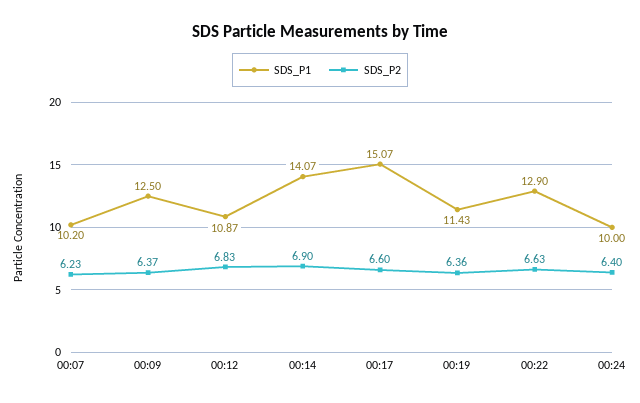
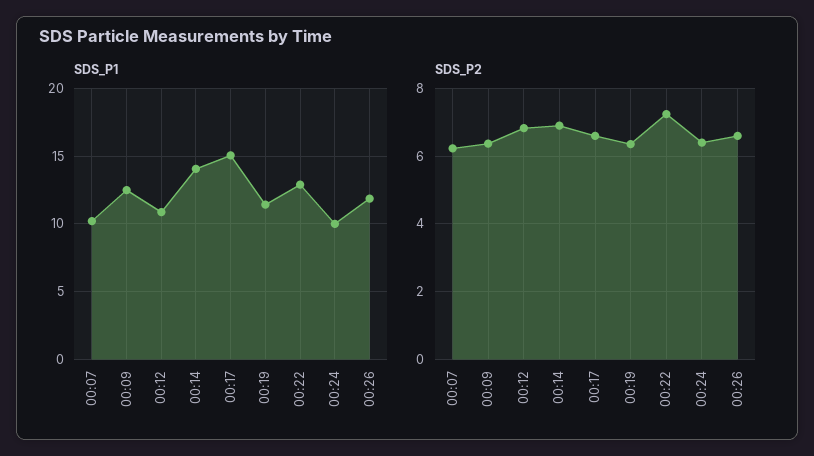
SDS_P2, 00:22: 6.63 -> 7.2
SDS_P1, 00:26: none -> 12
SDS_P2, 00:26: none -> 6.6

